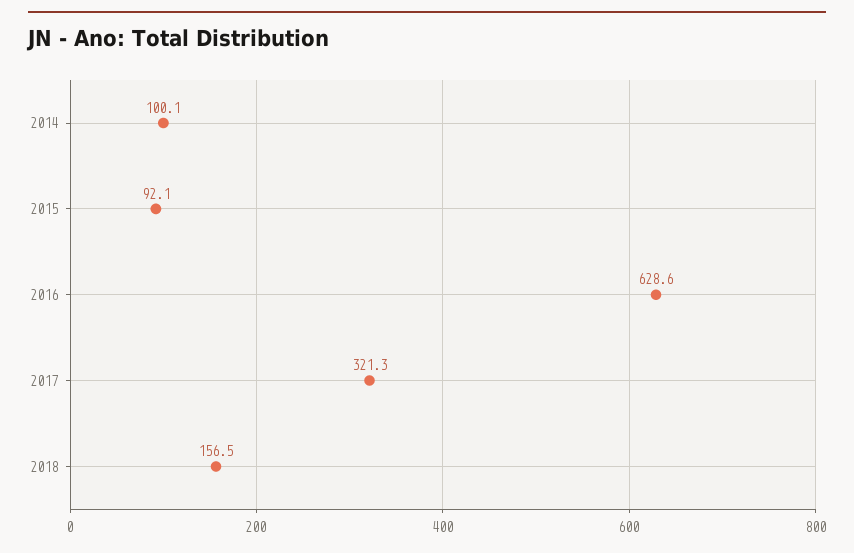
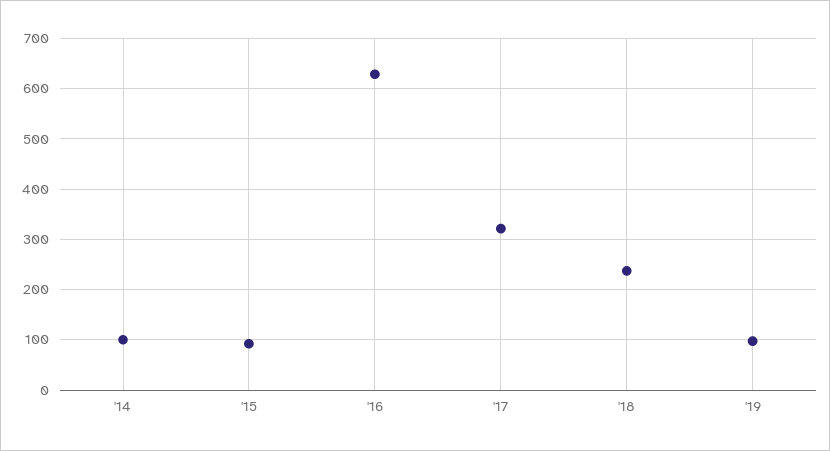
2018: 156.5 -> 240
'19: none -> 100

